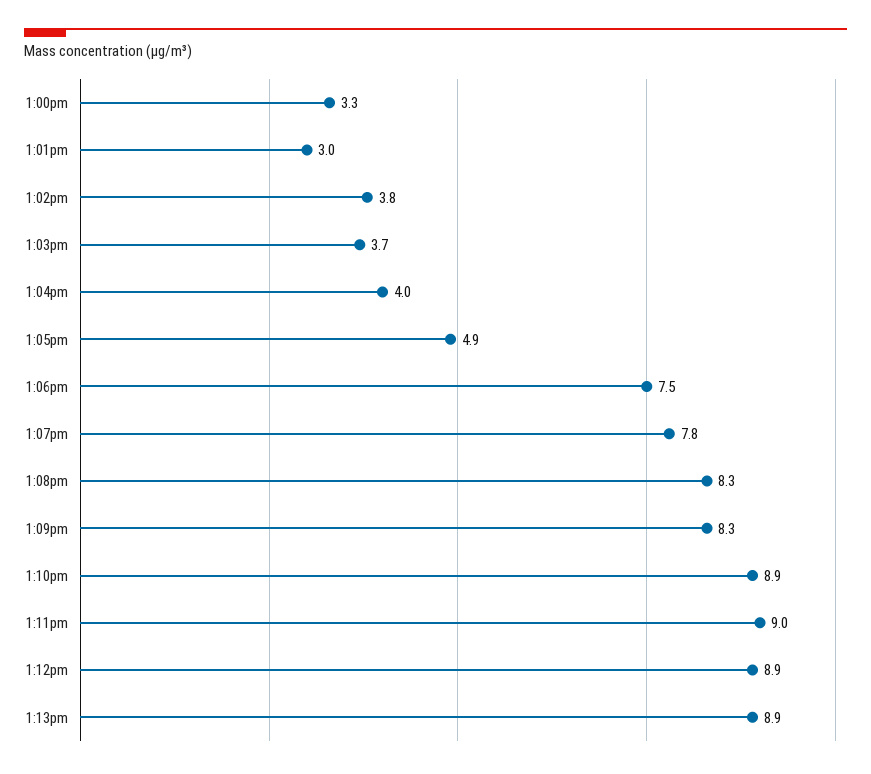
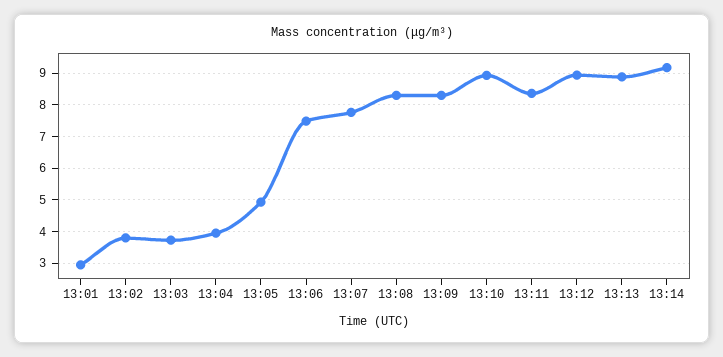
1:00pm: 3.3 -> none
1:11pm: 9 -> 8.4
13:14: none -> 9.2

